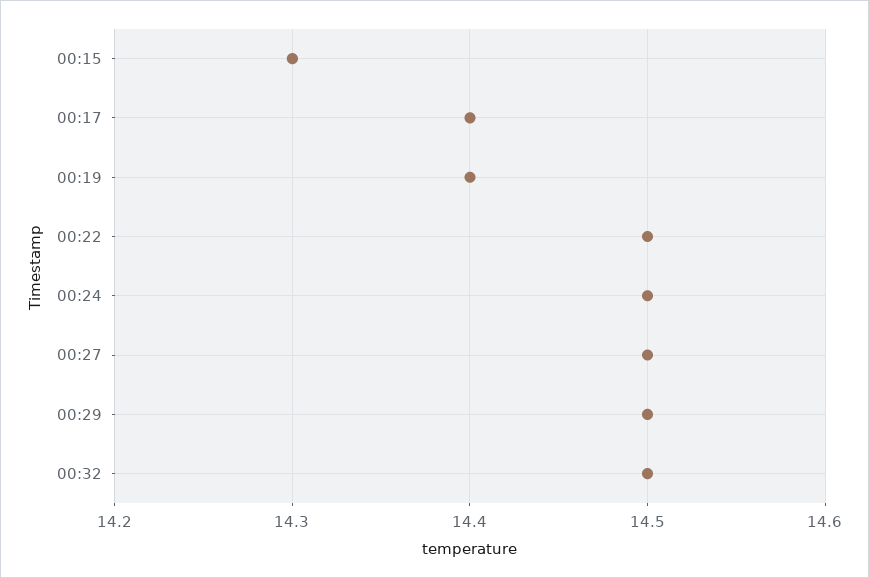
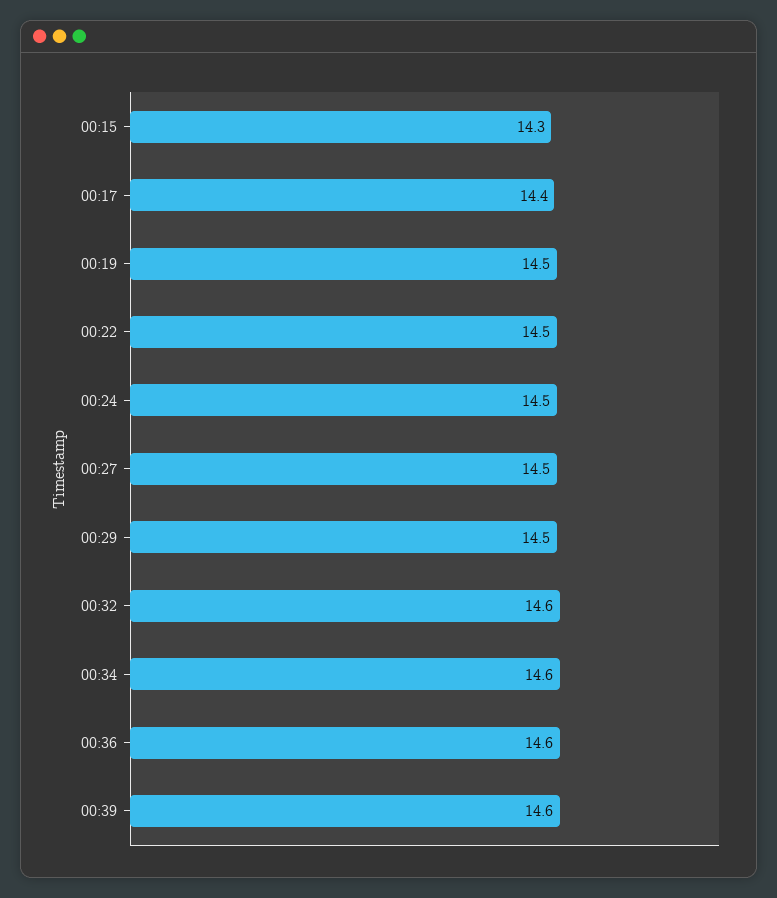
00:19: 14.4 -> 14.5
00:32: 14.5 -> 14.6
00:34: none -> 14.6
00:36: none -> 14.6
00:39: none -> 14.6

